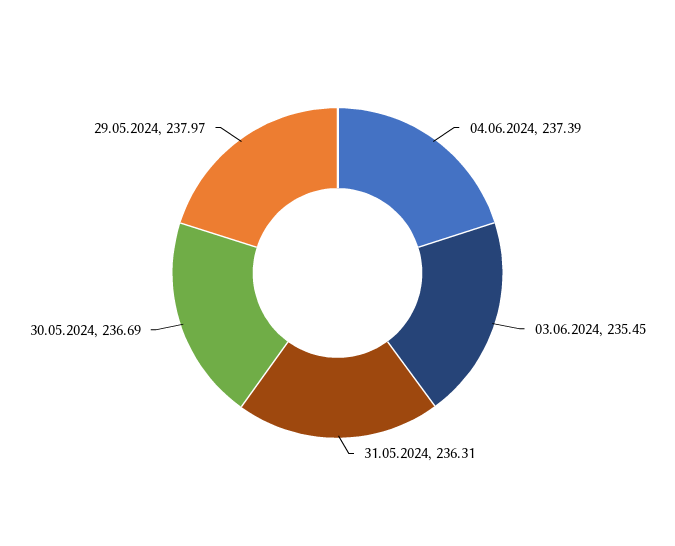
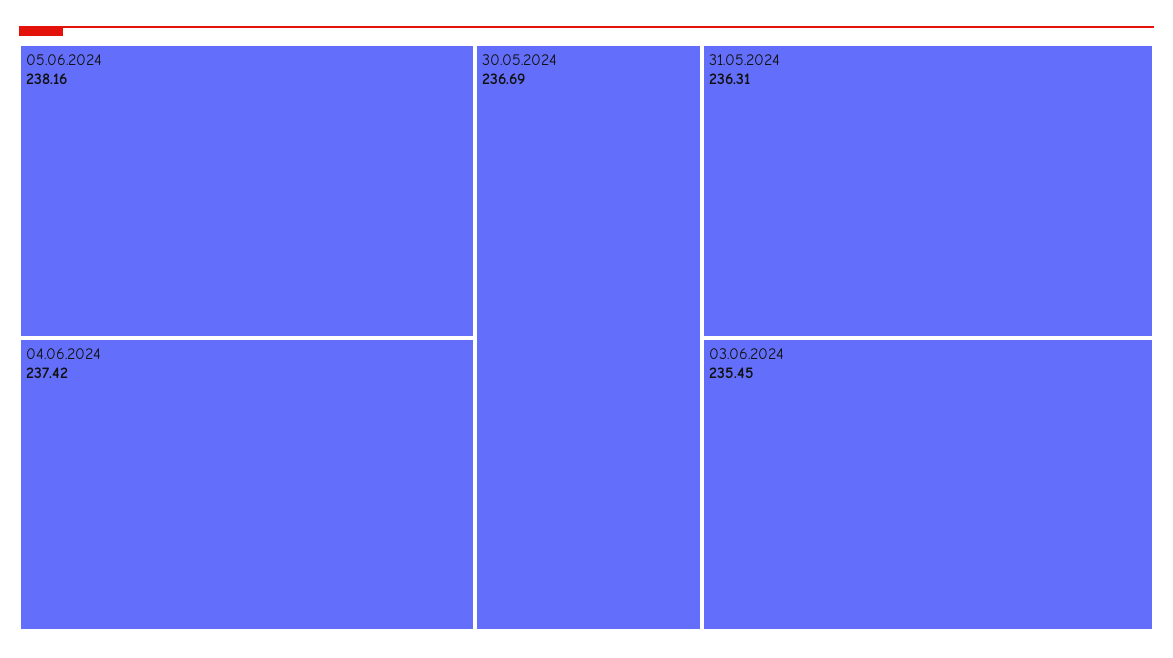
04.06.2024: 237.39 -> 237.42
29.05.2024: 237.97 -> none
05.06.2024: none -> 238.16

